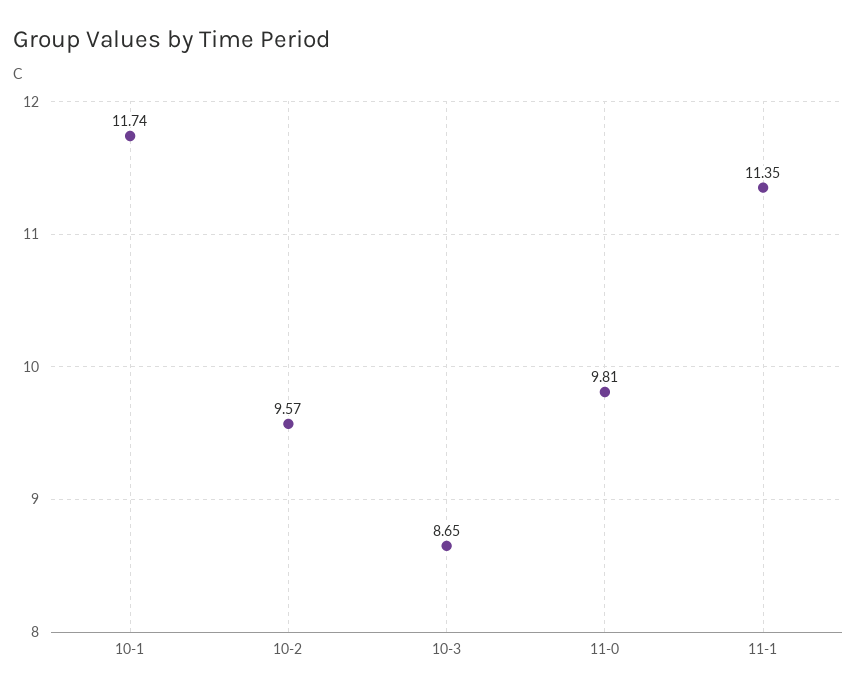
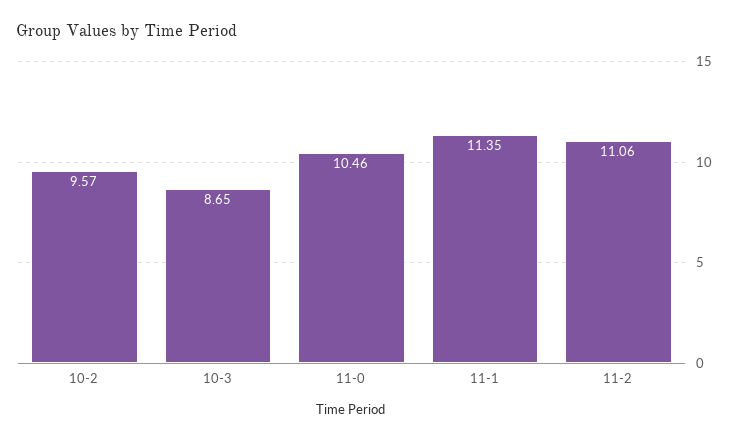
10-1: 11.74 -> none
11-0: 9.81 -> 10.46
11-2: none -> 11.06

